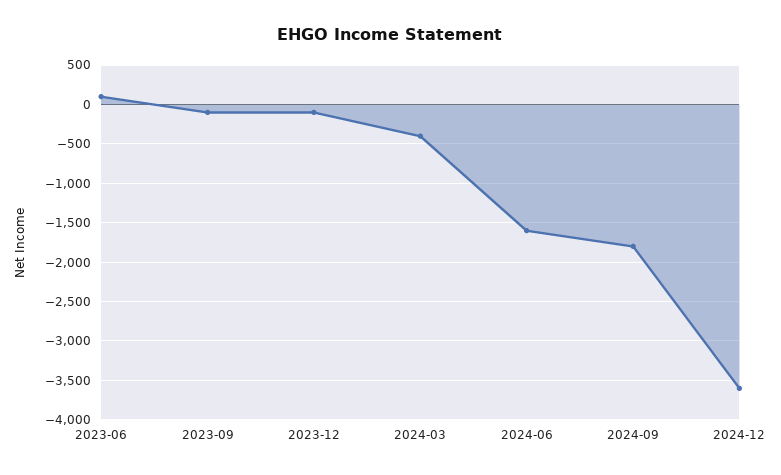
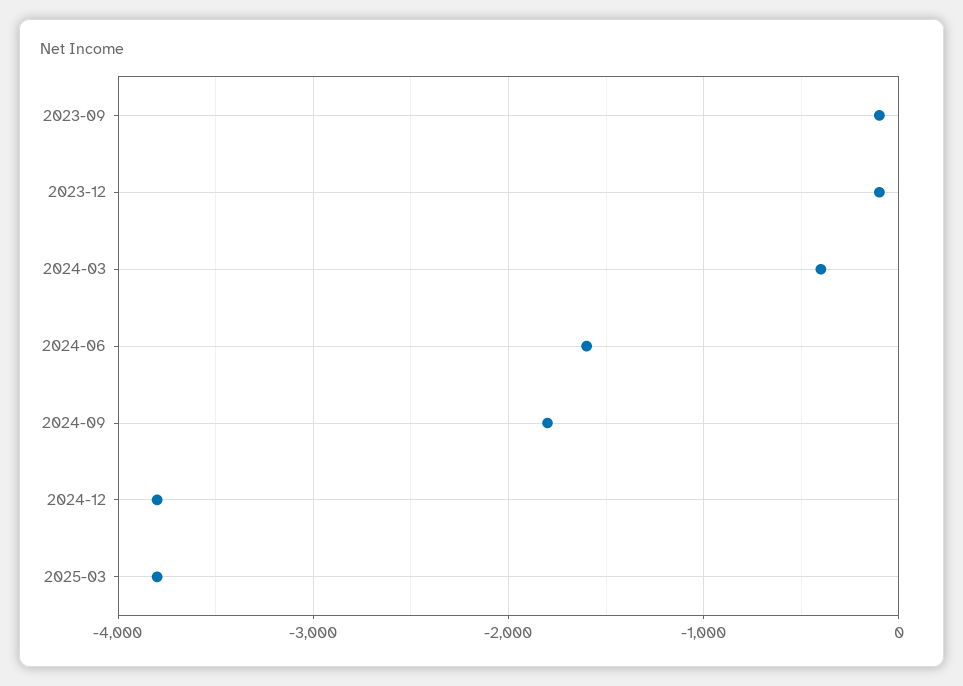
2023-06: 100 -> none
2024-12: -3600 -> -3800
2025-03: none -> -3800

